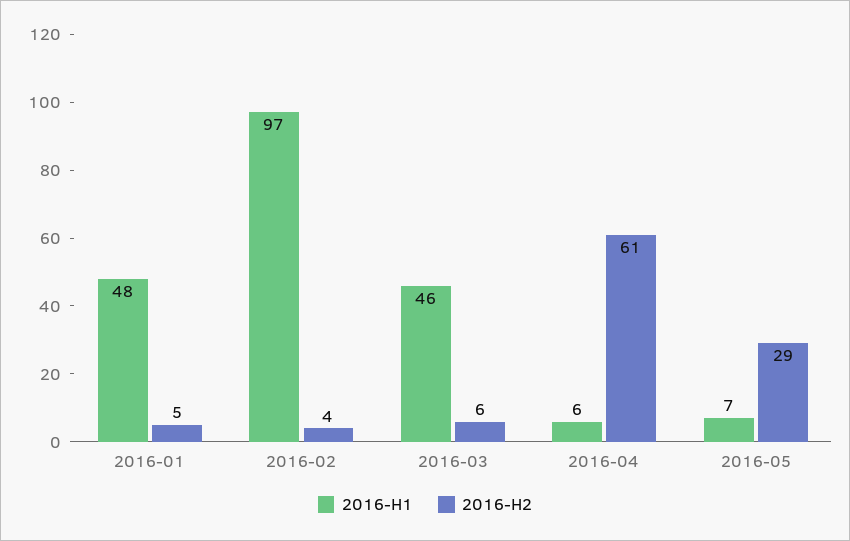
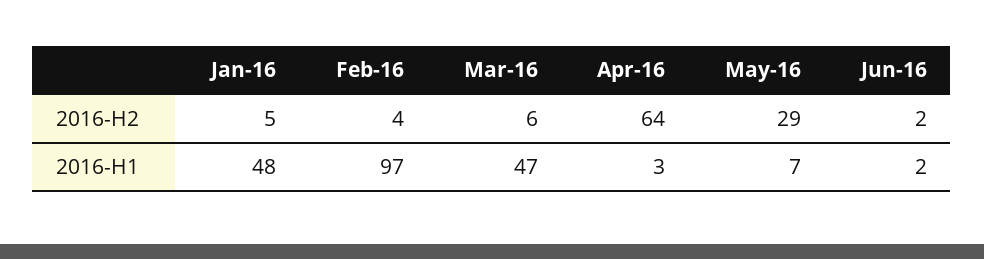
2016-H1, 2016-03: 46 -> 47
2016-H1, 2016-04: 6 -> 3
2016-H2, 2016-04: 61 -> 64
2016-H2, Jun-16: none -> 2
2016-H1, Jun-16: none -> 2

